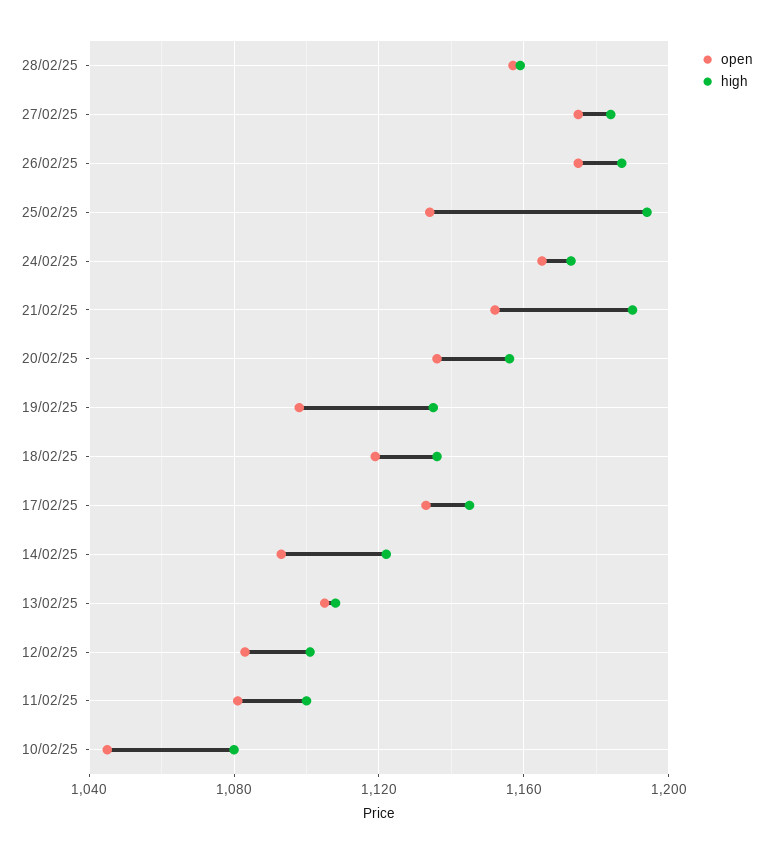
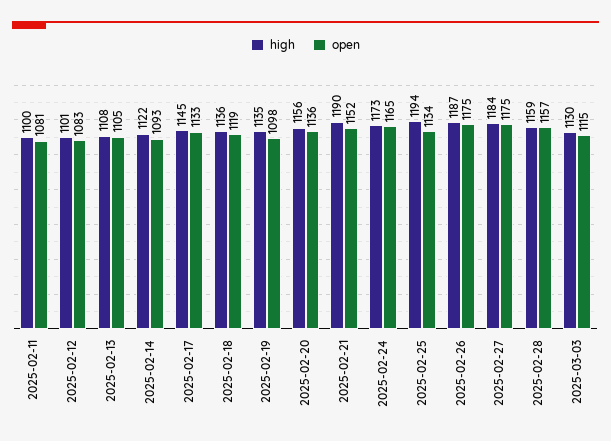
open, 10/02/25: 1045 -> none
high, 10/02/25: 1080 -> none
high, 2025-03-03: none -> 1130
open, 2025-03-03: none -> 1115

